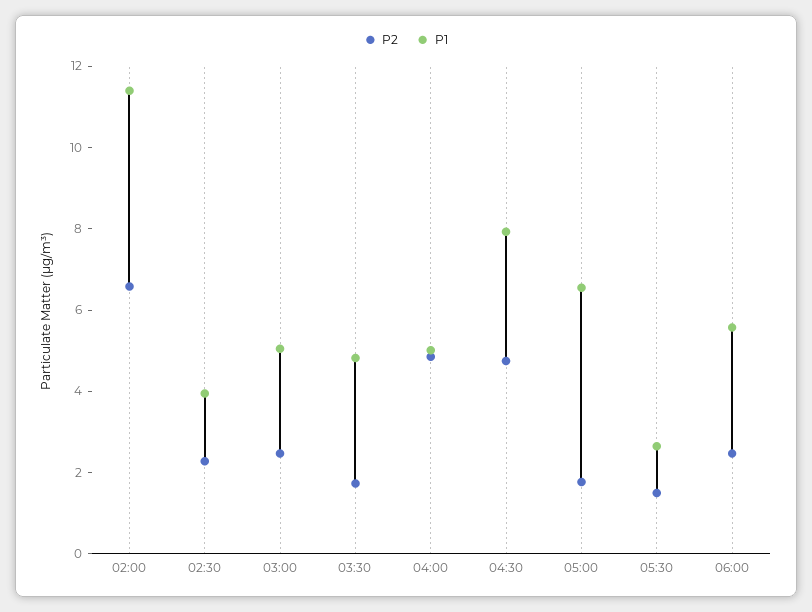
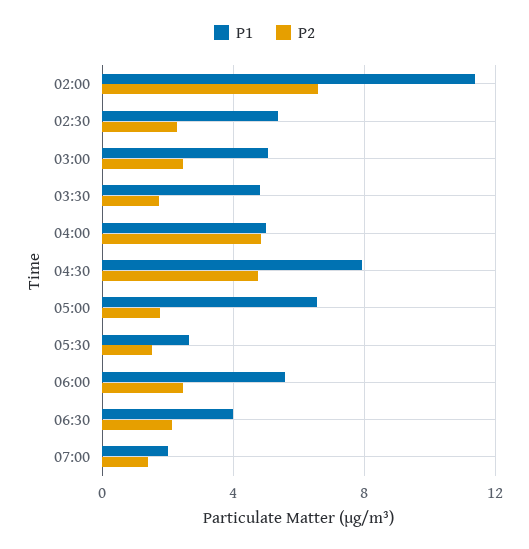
P1, 02:30: 4 -> 5.5
P1, 06:30: none -> 4
P2, 06:30: none -> 2
P1, 07:00: none -> 2
P2, 07:00: none -> 1.5

